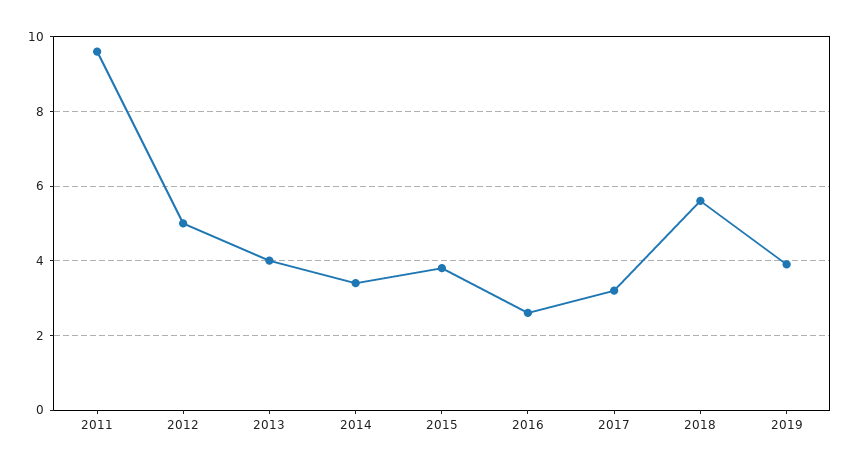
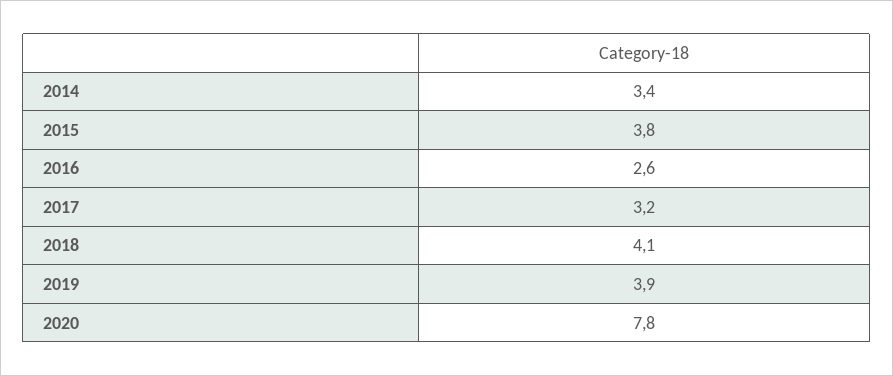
2011: 9.5 -> none
2012: 5 -> none
2013: 4 -> none
2018: 5.5 -> 4.1
2020: none -> 7.8

